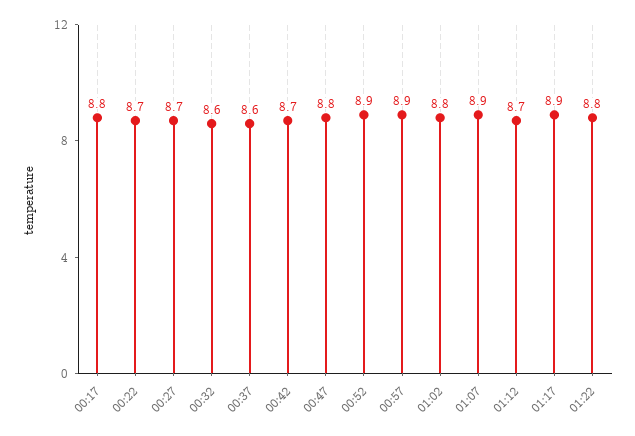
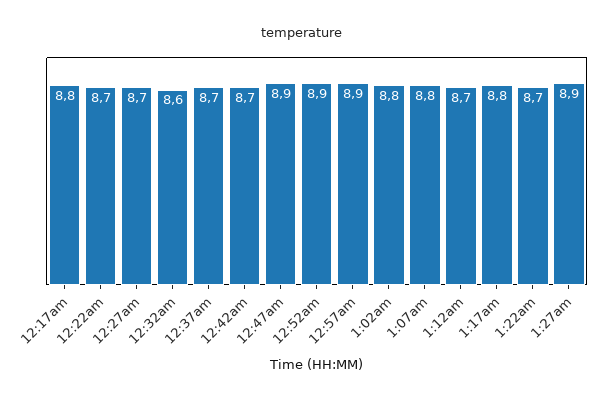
00:37: 8.6 -> 8.7
00:47: 8.8 -> 8.9
01:07: 8.9 -> 8.8
01:17: 8.9 -> 8.8
01:22: 8.8 -> 8.7
1:27am: none -> 8.9

